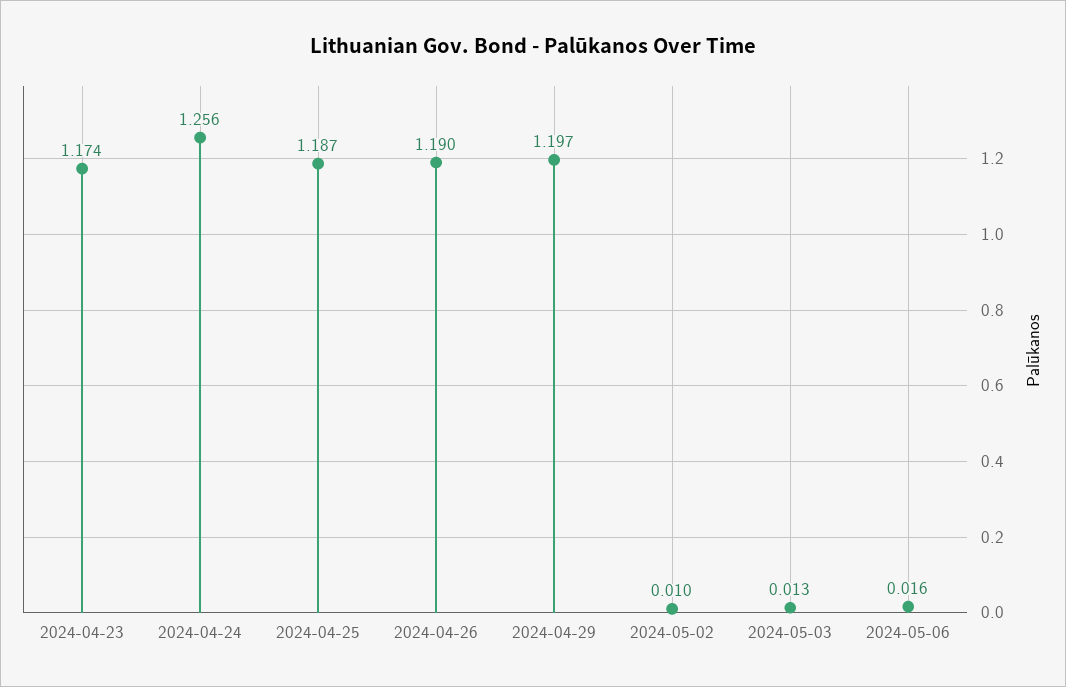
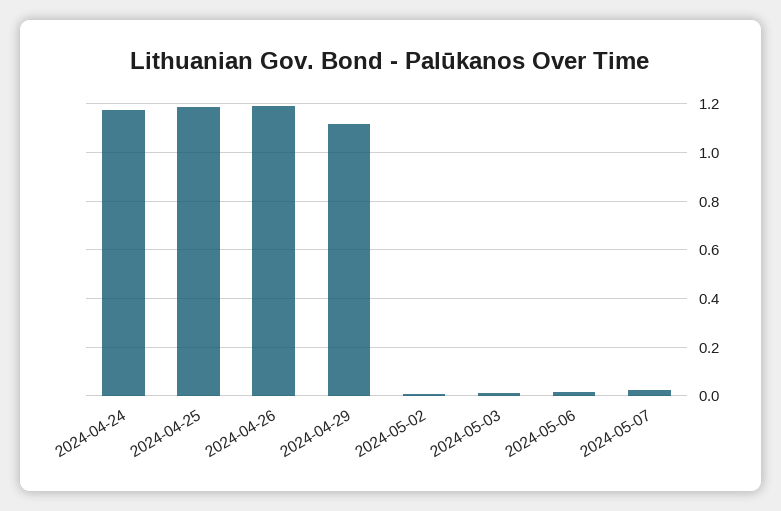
2024-04-23: 1.174 -> none
2024-04-24: 1.256 -> 1.175
2024-04-29: 1.197 -> 1.125
2024-05-07: none -> 0.025

